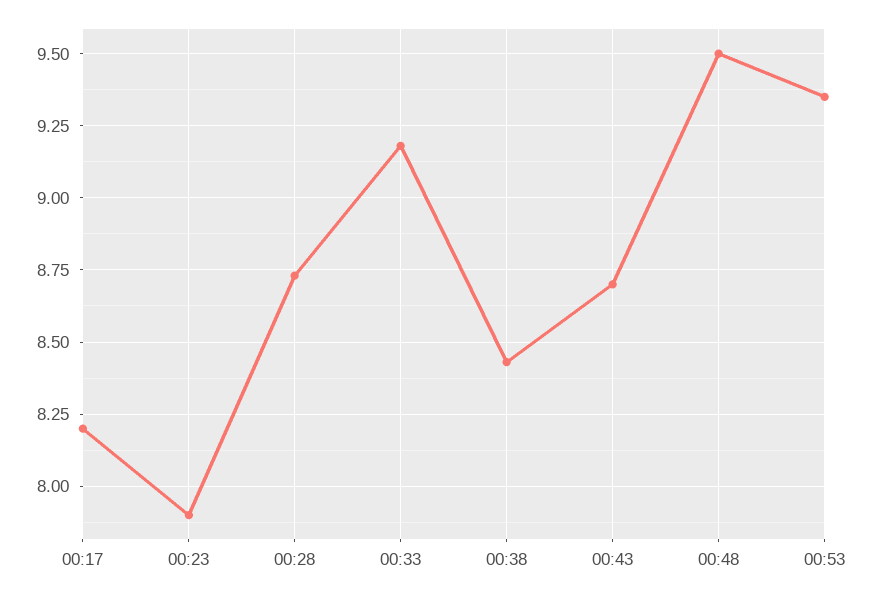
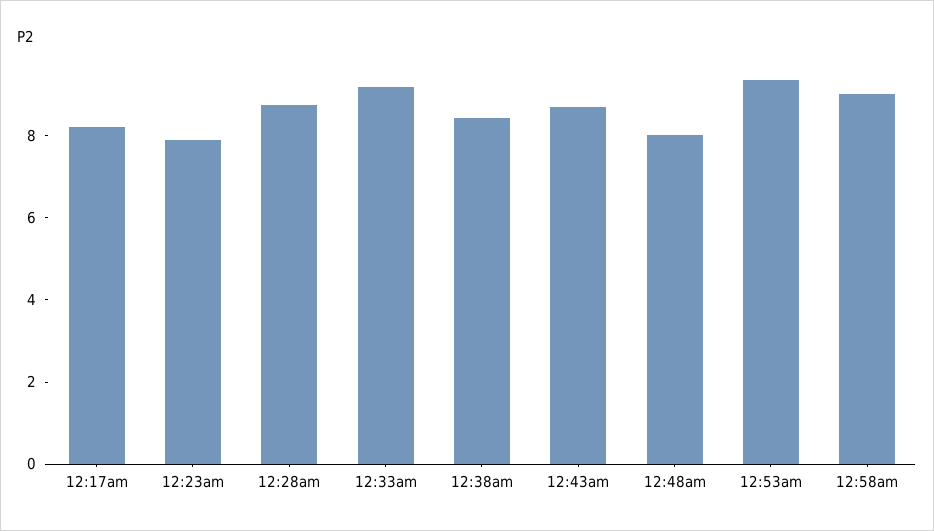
00:48: 9.5 -> 8
12:58am: none -> 9

